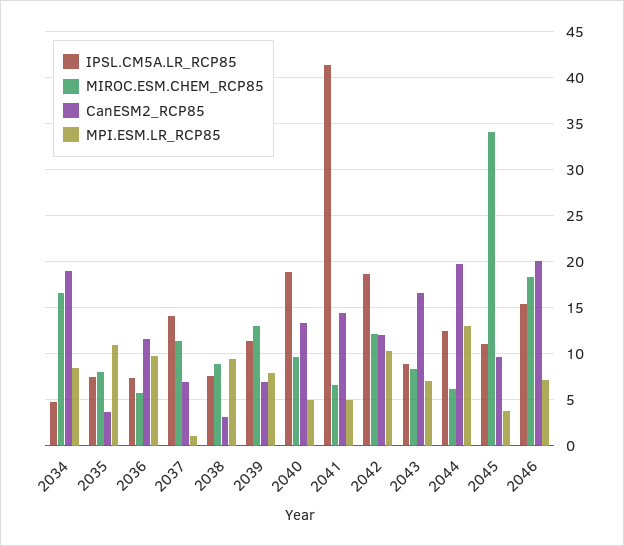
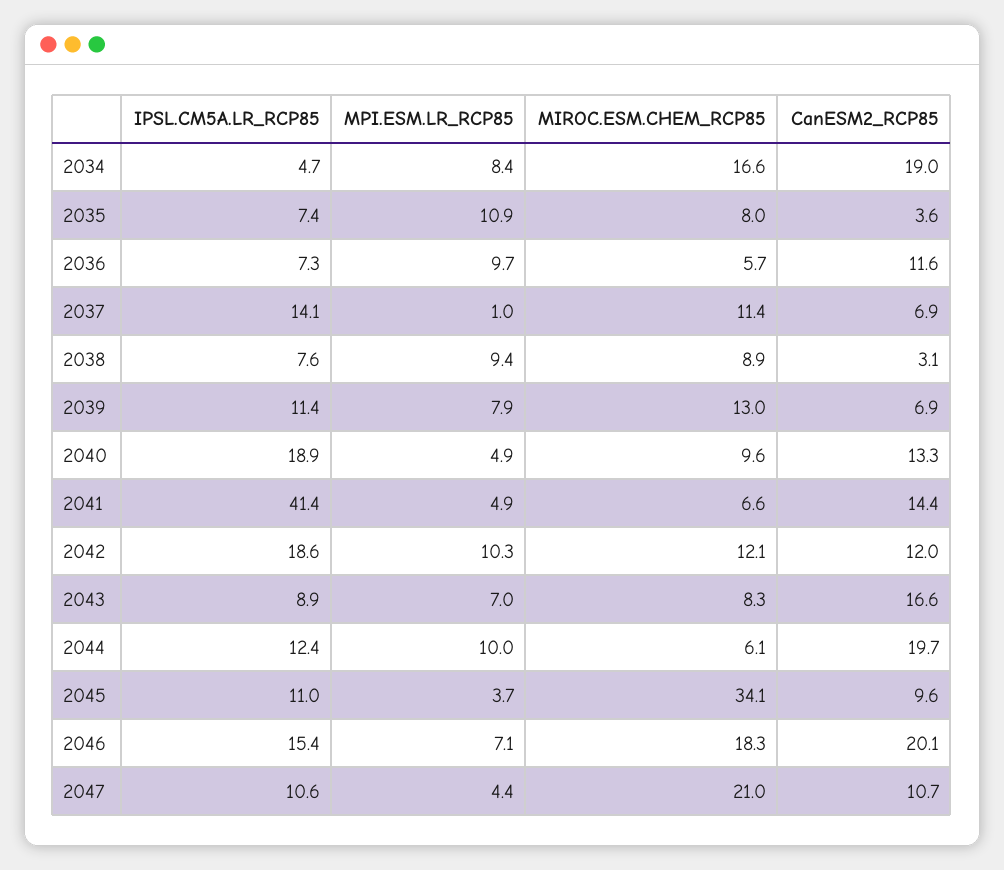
MPI.ESM.LR_RCP85, 2044: 13 -> 10
IPSL.CM5A.LR_RCP85, 2047: none -> 10.6
MPI.ESM.LR_RCP85, 2047: none -> 4.4
MIROC.ESM.CHEM_RCP85, 2047: none -> 21
CanESM2_RCP85, 2047: none -> 10.7

